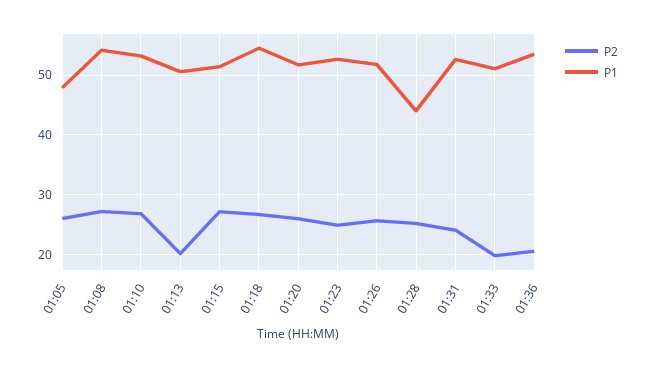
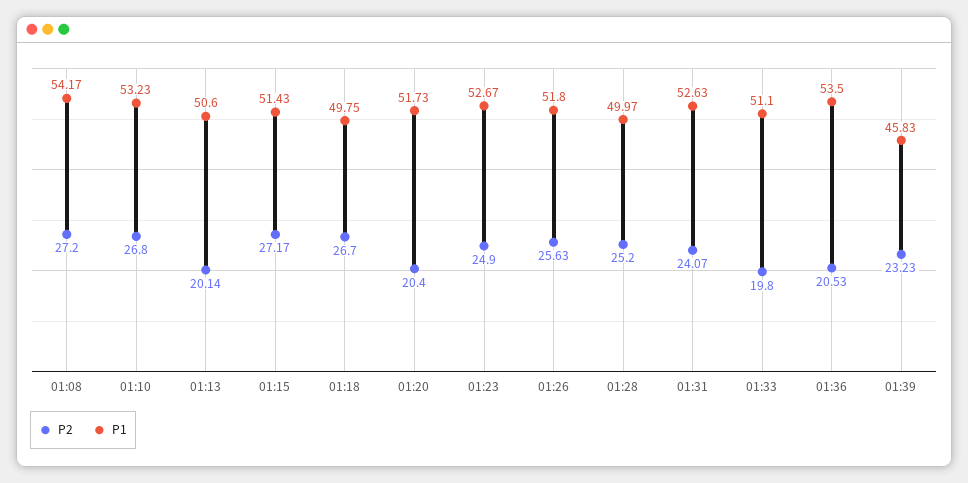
P2, 01:05: 26 -> none
P1, 01:05: 48 -> none
P1, 01:18: 54 -> 49.75
P2, 01:20: 26 -> 20.4
P1, 01:28: 44 -> 49.97
P2, 01:39: none -> 23.23
P1, 01:39: none -> 45.83

